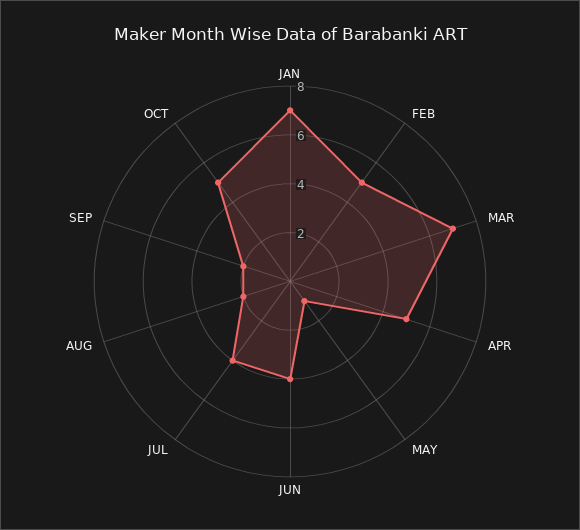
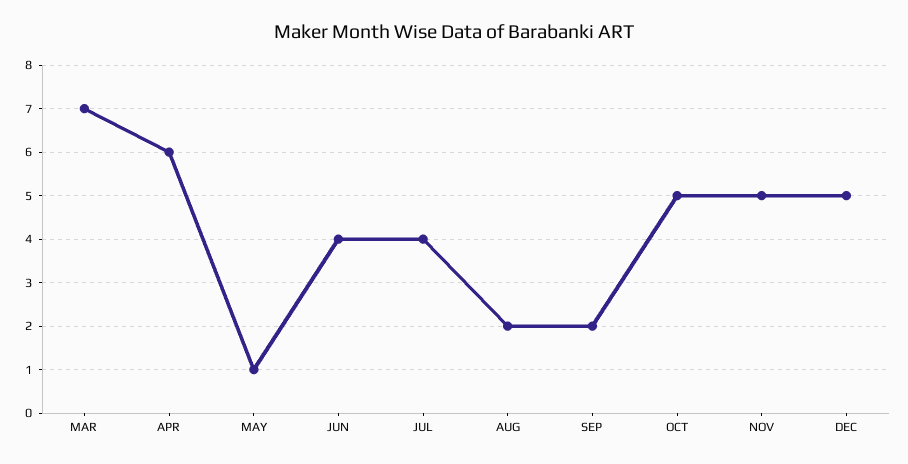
JAN: 7 -> none
FEB: 5 -> none
APR: 5 -> 6
NOV: none -> 5
DEC: none -> 5

